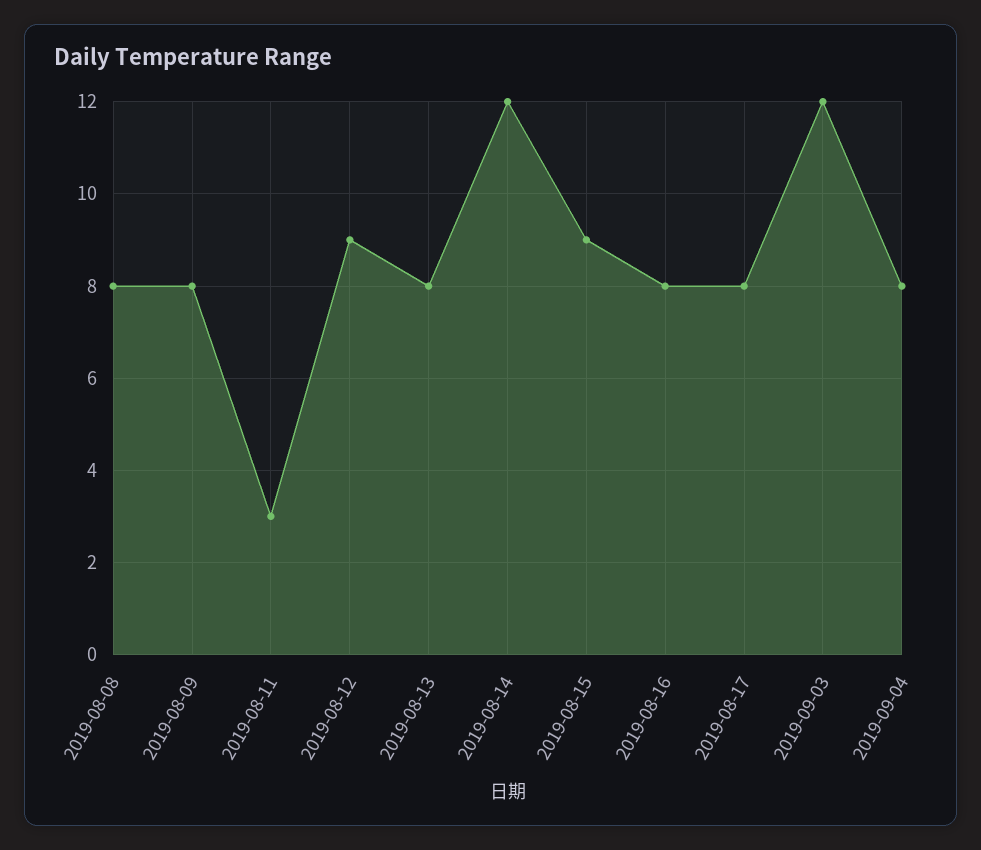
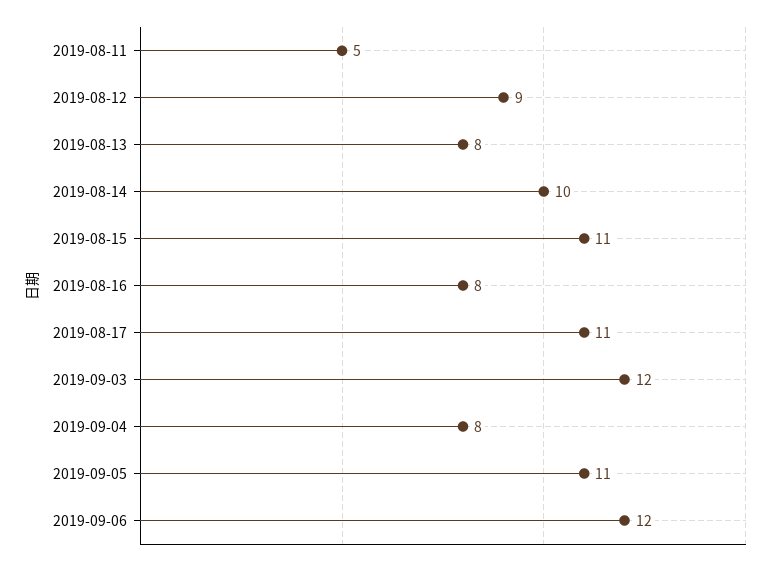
2019-08-08: 8 -> none
2019-08-09: 8 -> none
2019-08-11: 3 -> 5
2019-08-14: 12 -> 10
2019-08-15: 9 -> 11
2019-08-17: 8 -> 11
2019-09-05: none -> 11
2019-09-06: none -> 12

